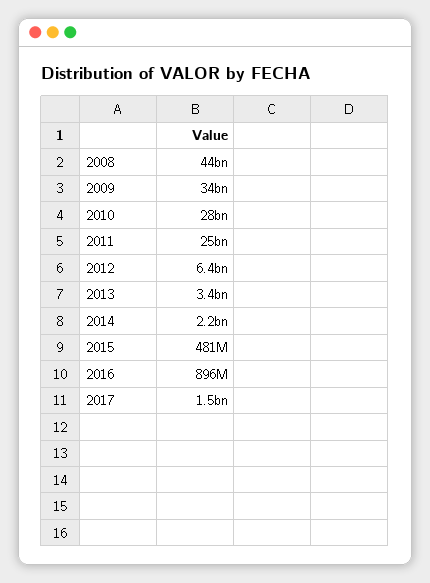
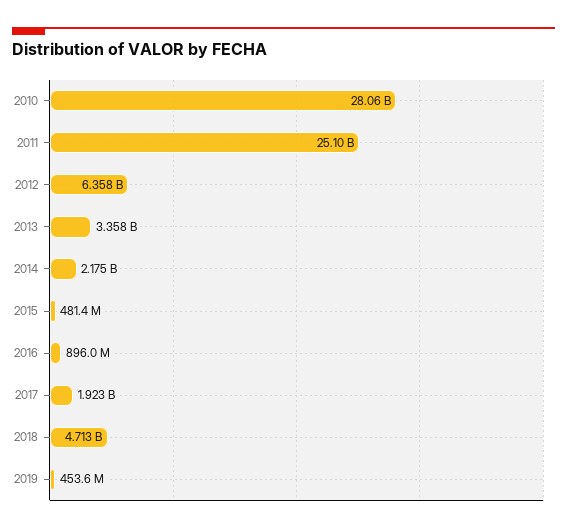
2008: 44000000000 -> none
2009: 34000000000 -> none
2017: 1500000000 -> 1923000000
2018: none -> 4713000000
2019: none -> 453600000

